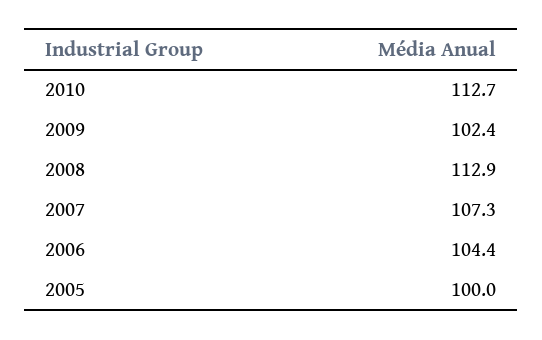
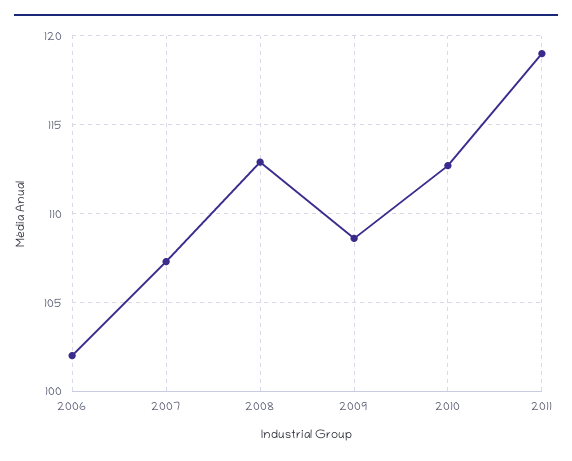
2009: 102.4 -> 108.5
2006: 104.4 -> 102
2005: 100 -> none
2011: none -> 119

